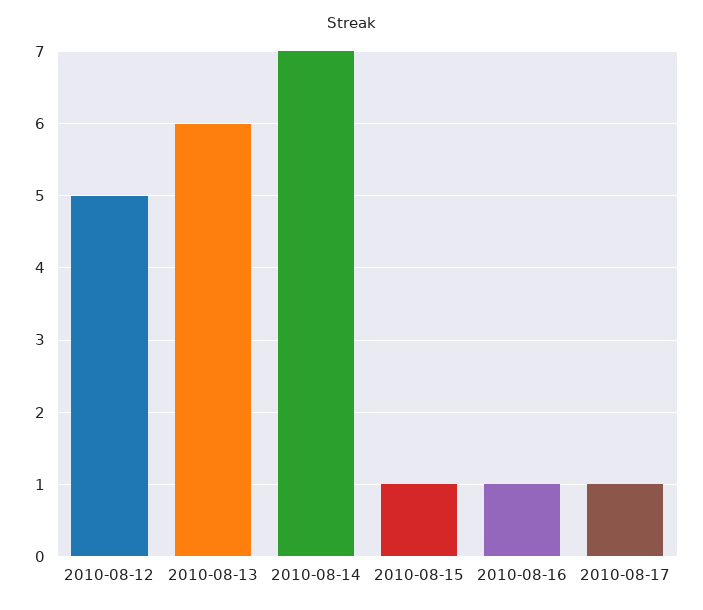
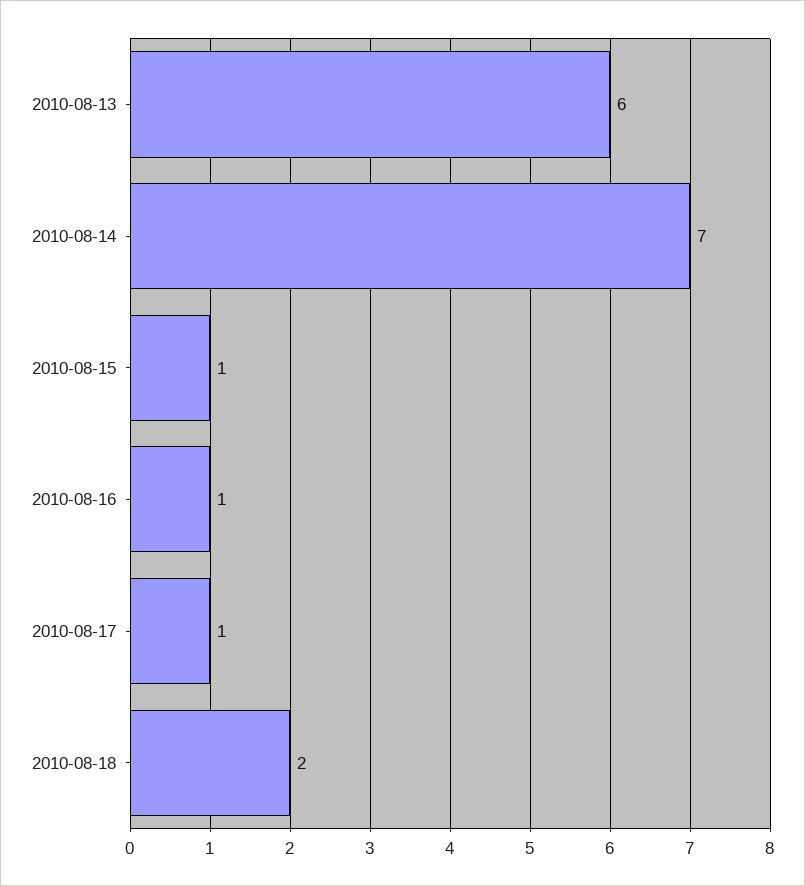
2010-08-12: 5 -> none
2010-08-18: none -> 2

